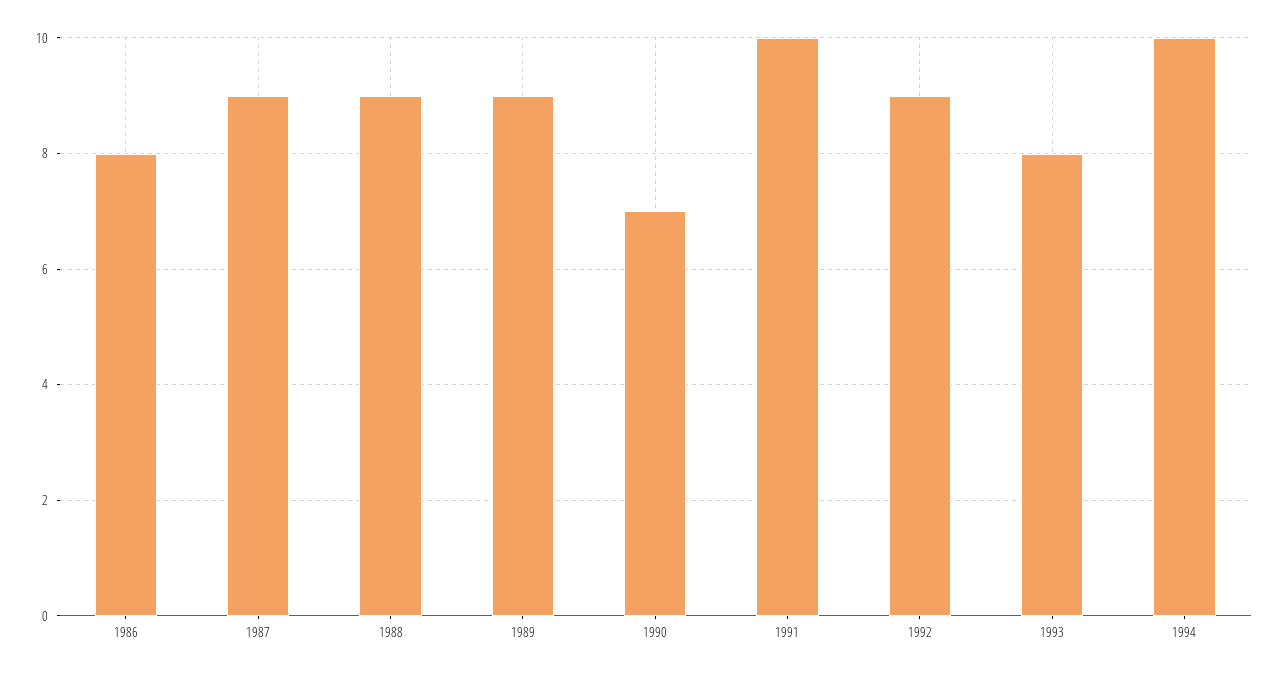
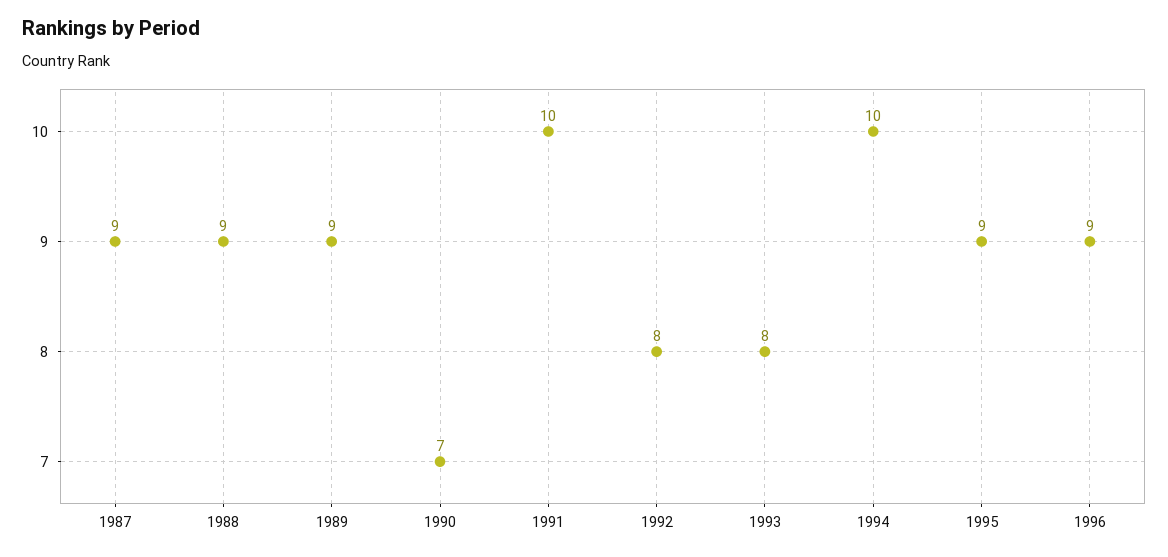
1986: 8 -> none
1992: 9 -> 8
1995: none -> 9
1996: none -> 9

